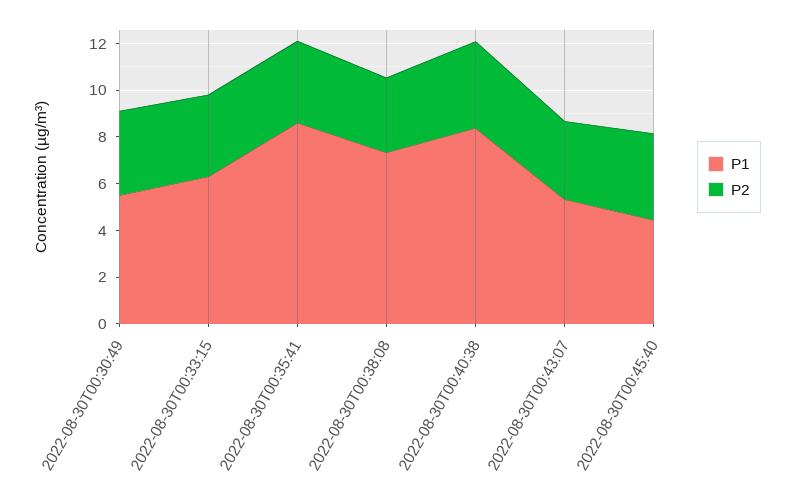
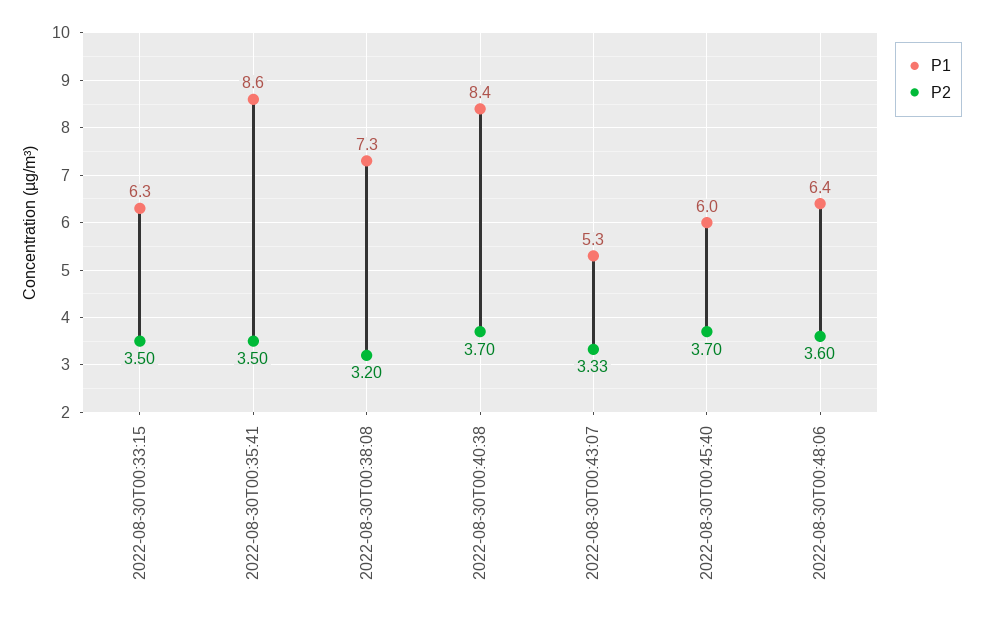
P1, 2022-08-30T00:30:49: 5.5 -> none
P2, 2022-08-30T00:30:49: 3.5 -> none
P1, 2022-08-30T00:45:40: 4.5 -> 6
P1, 2022-08-30T00:48:06: none -> 6.4
P2, 2022-08-30T00:48:06: none -> 3.6

